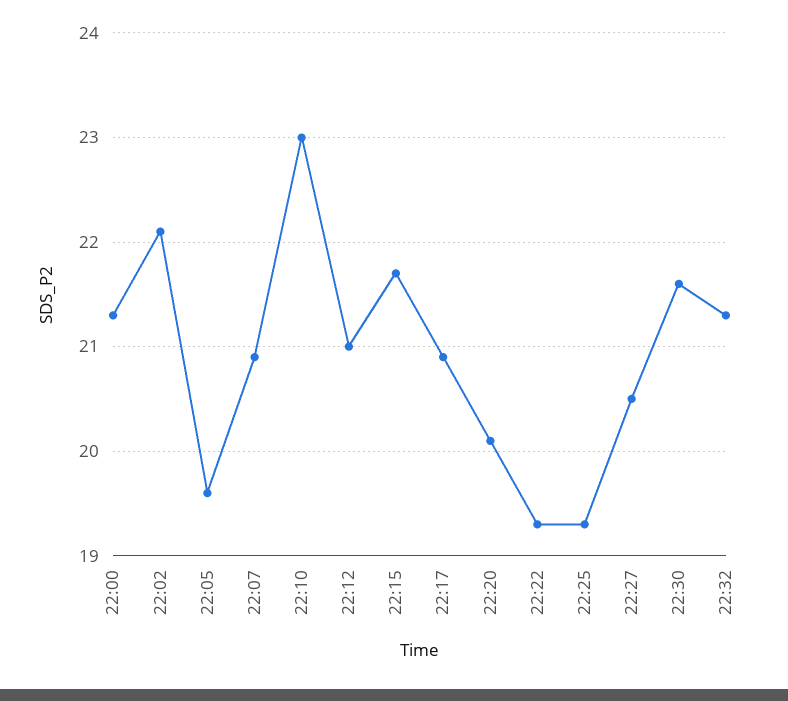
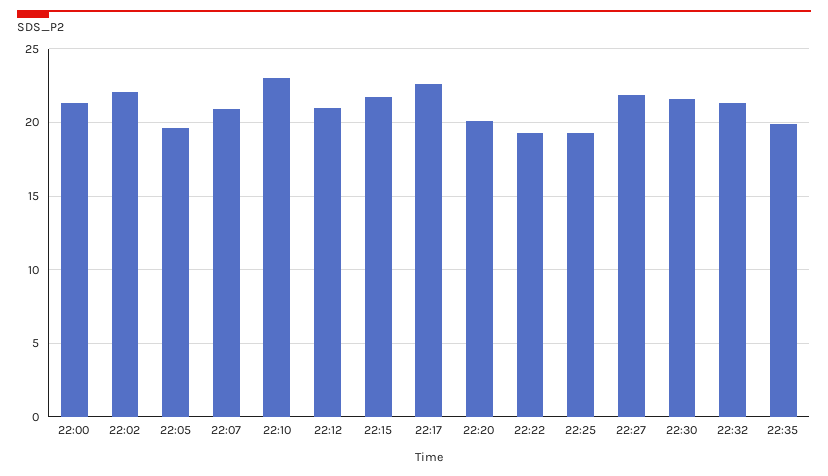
22:17: 20.9 -> 22.5
22:27: 20.5 -> 22
22:35: none -> 20

